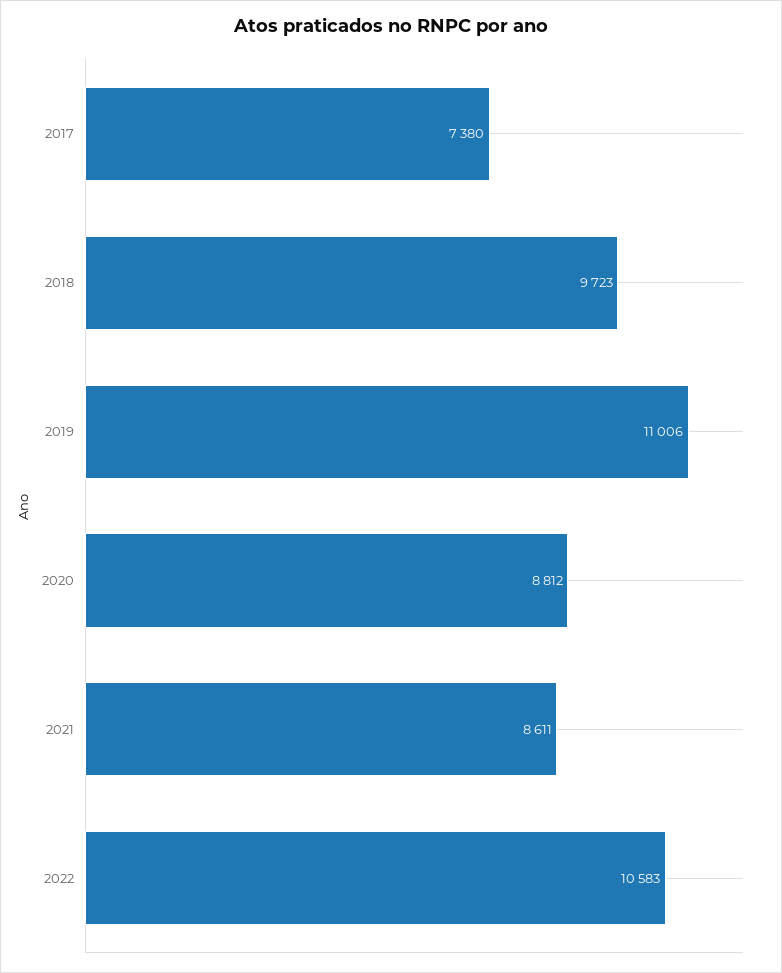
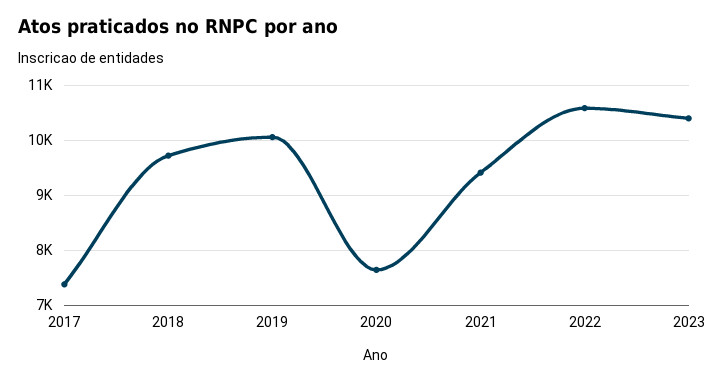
2019: 11006 -> 10000
2020: 8812 -> 7600
2021: 8611 -> 9400
2023: none -> 10400

